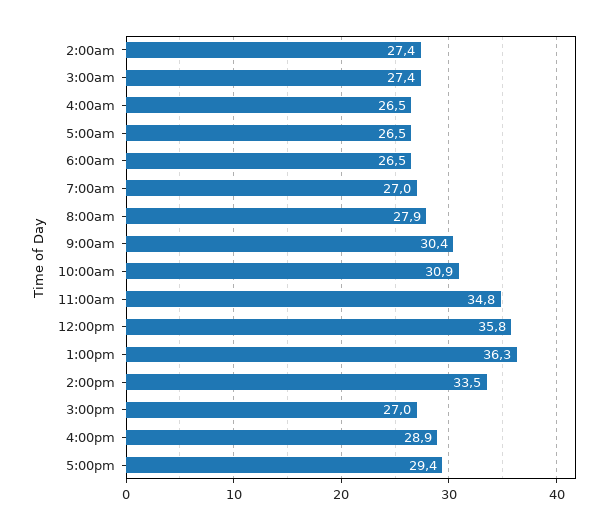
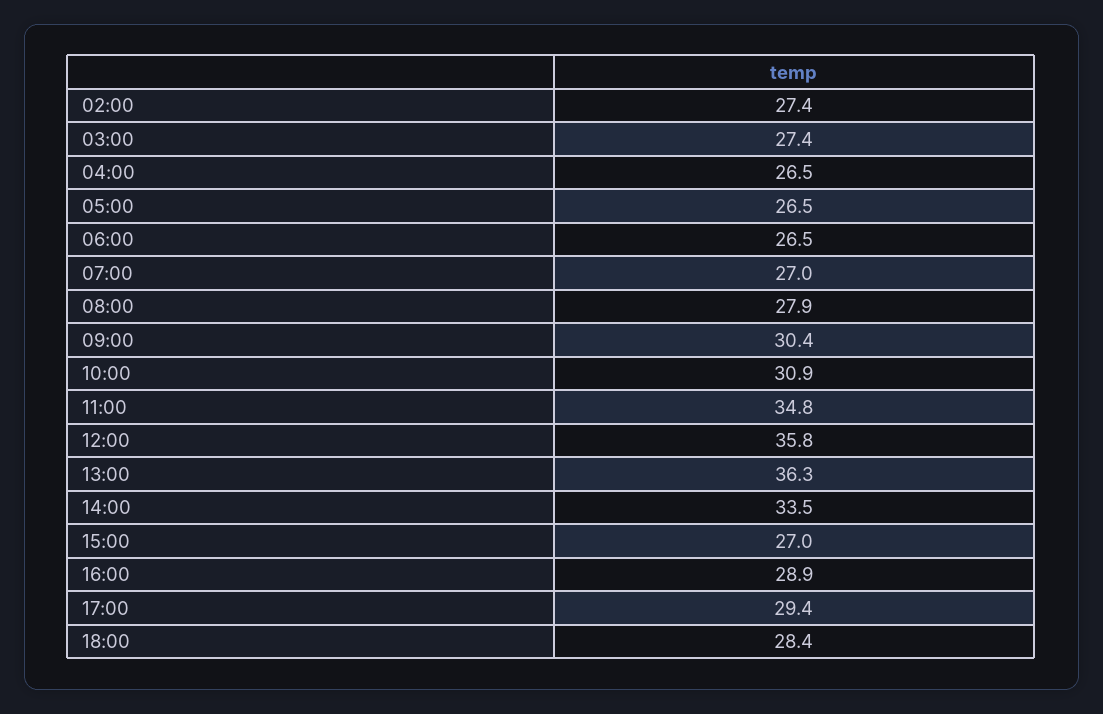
18:00: none -> 28.4

